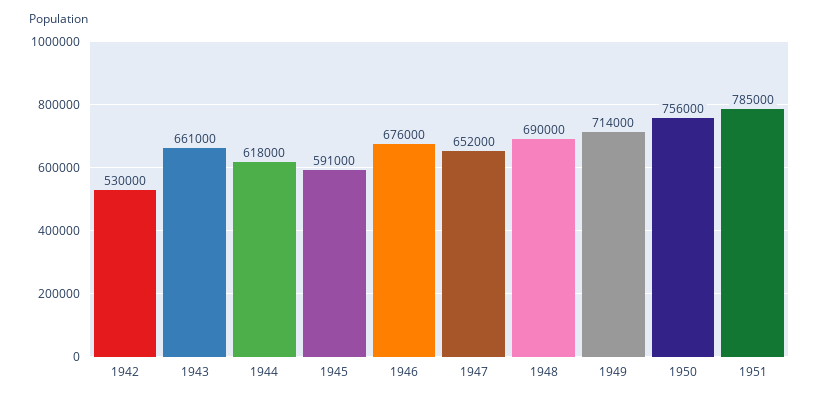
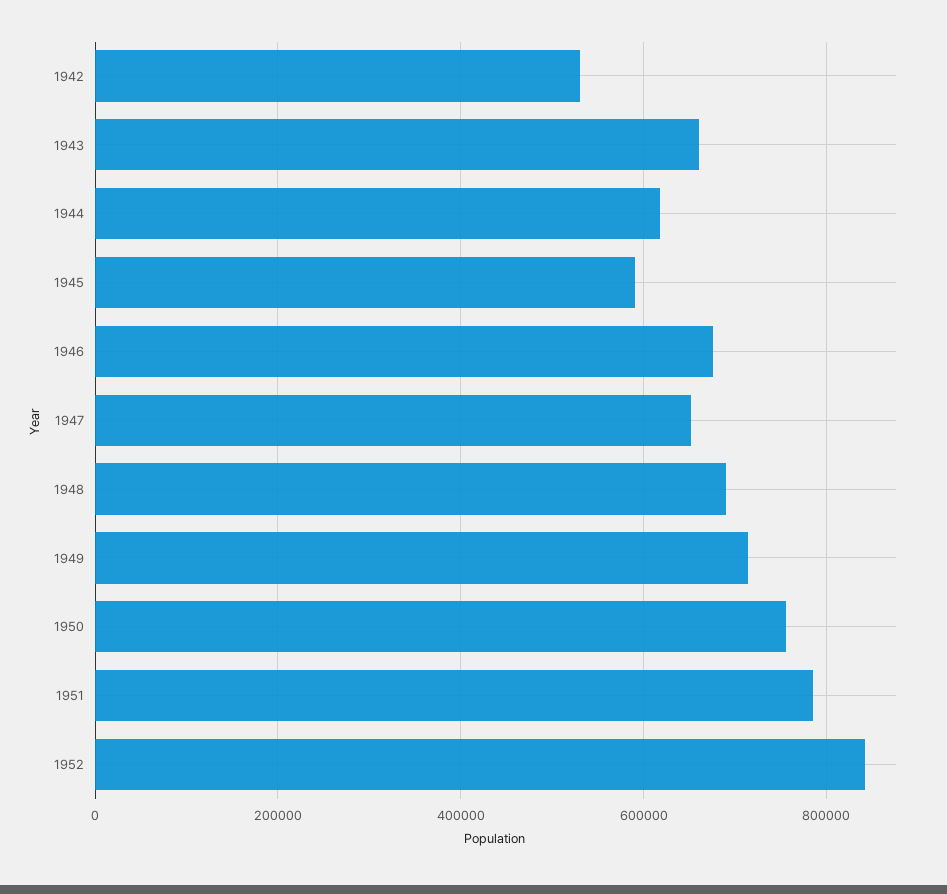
1952: none -> 840000

